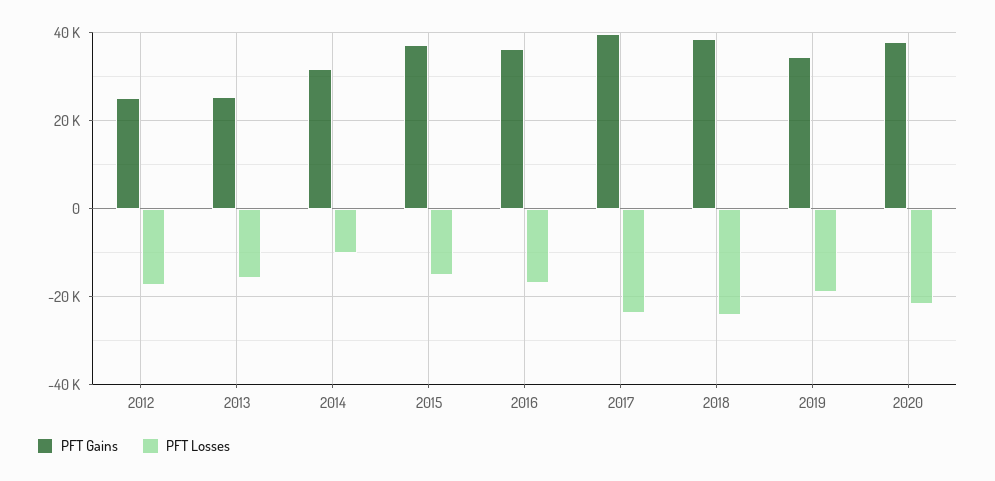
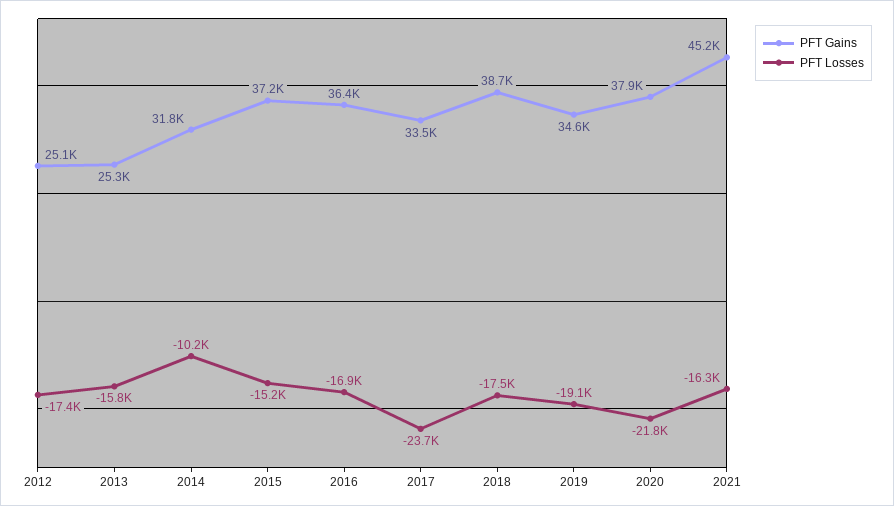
PFT Gains, 2017: 40000 -> 33500
PFT Losses, 2018: -24000 -> -17500
PFT Gains, 2021: none -> 45200
PFT Losses, 2021: none -> -16300

